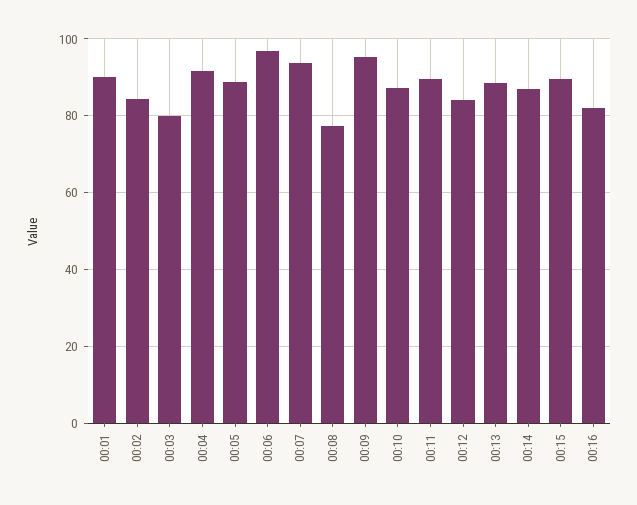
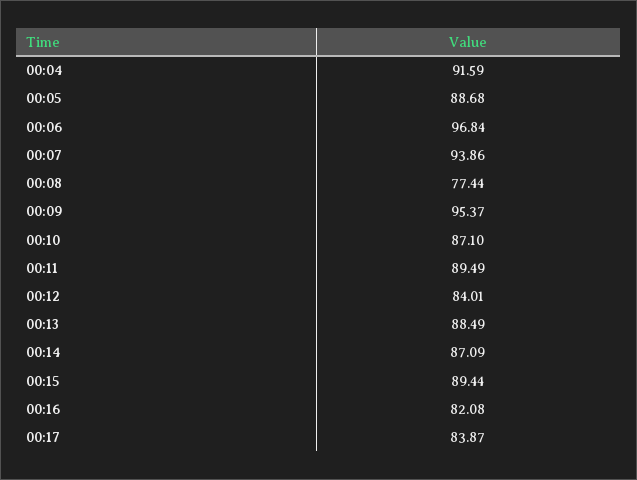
00:01: 90 -> none
00:02: 84 -> none
00:03: 80 -> none
00:17: none -> 83.87

